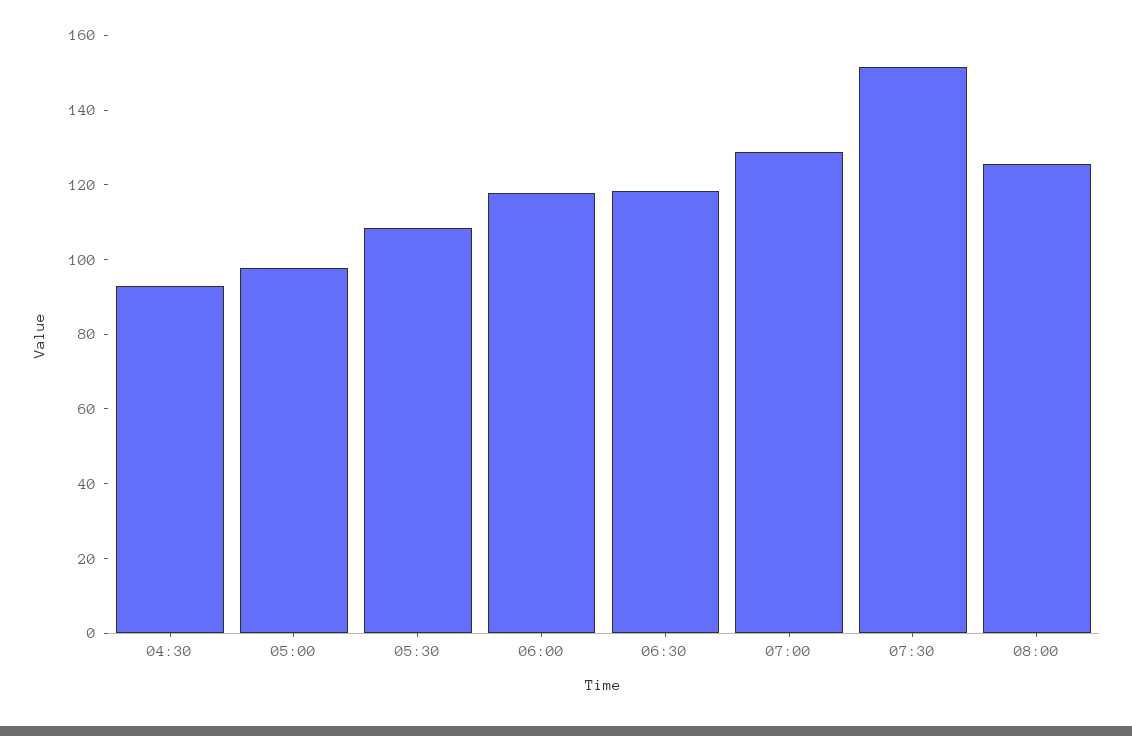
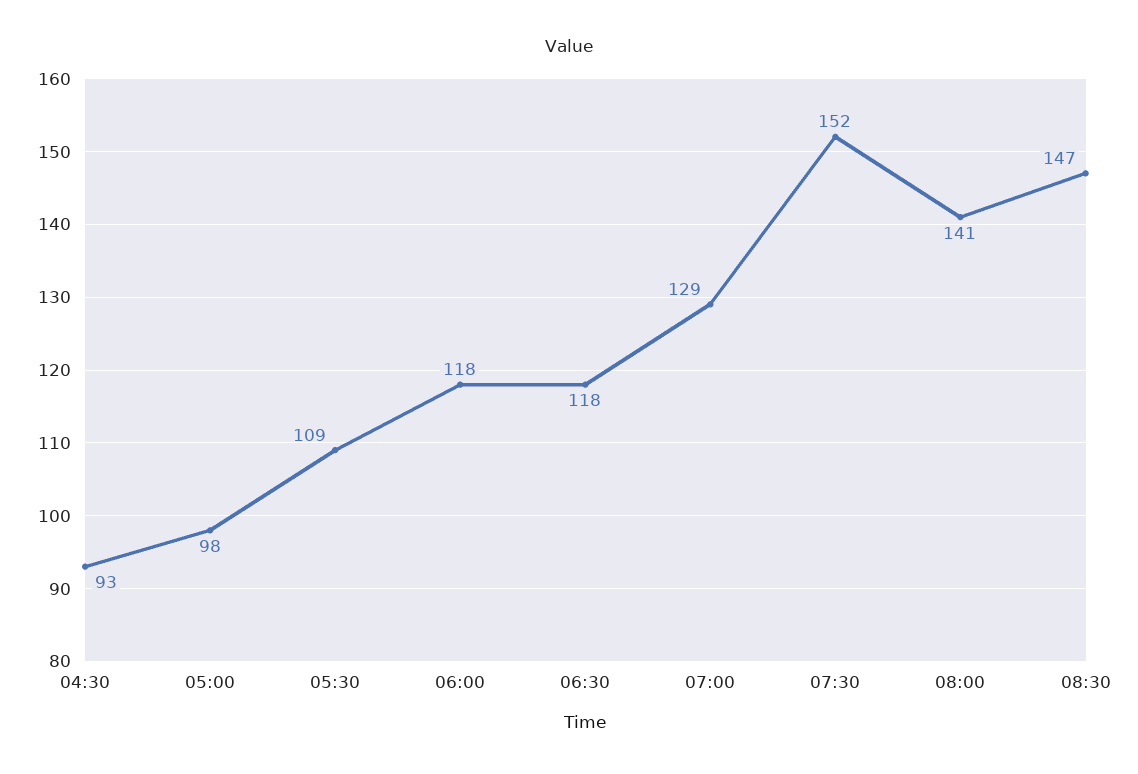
08:00: 125 -> 141
08:30: none -> 147

